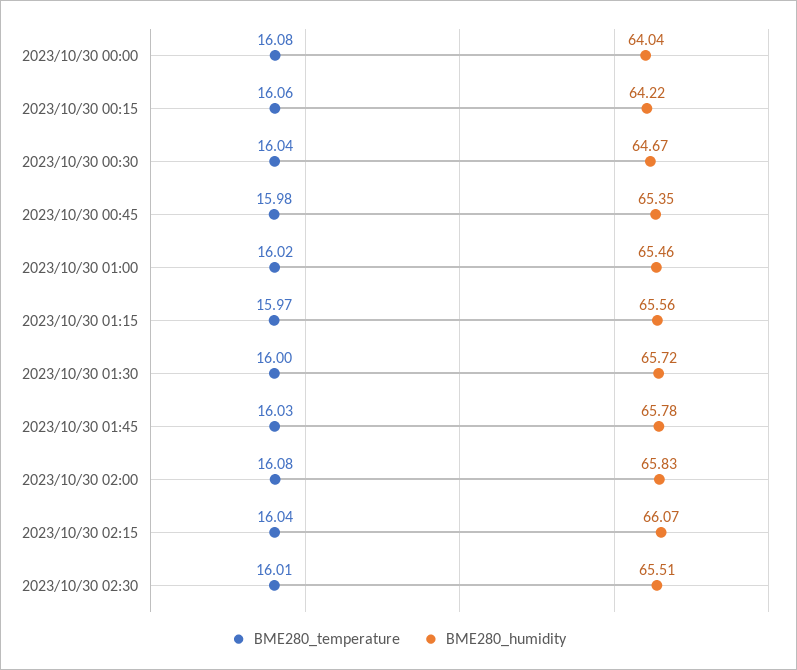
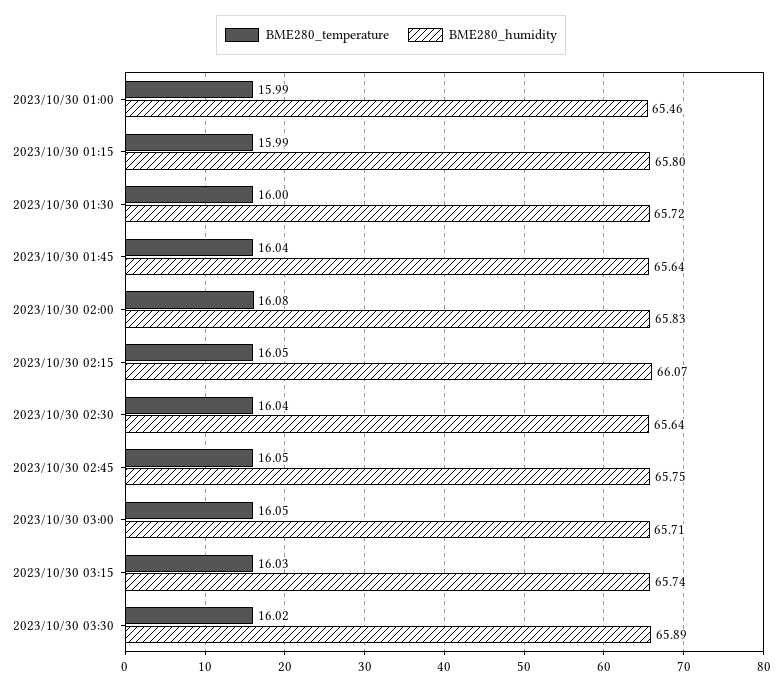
BME280_temperature, 2023/10/30 00:00: 16.08 -> none
BME280_humidity, 2023/10/30 00:00: 64.04 -> none
BME280_temperature, 2023/10/30 00:15: 16.06 -> none
BME280_humidity, 2023/10/30 00:15: 64.22 -> none
BME280_temperature, 2023/10/30 00:30: 16.04 -> none
BME280_humidity, 2023/10/30 00:30: 64.67 -> none
BME280_temperature, 2023/10/30 00:45: 15.98 -> none
BME280_humidity, 2023/10/30 00:45: 65.35 -> none
BME280_temperature, 2023/10/30 01:00: 16.02 -> 15.99
BME280_temperature, 2023/10/30 01:15: 15.97 -> 15.99
BME280_humidity, 2023/10/30 01:15: 65.56 -> 65.8
BME280_temperature, 2023/10/30 01:45: 16.03 -> 16.04
BME280_humidity, 2023/10/30 01:45: 65.78 -> 65.64
BME280_temperature, 2023/10/30 02:15: 16.04 -> 16.05
BME280_temperature, 2023/10/30 02:30: 16.01 -> 16.04
BME280_humidity, 2023/10/30 02:30: 65.51 -> 65.64
BME280_temperature, 2023/10/30 02:45: none -> 16.05
BME280_humidity, 2023/10/30 02:45: none -> 65.75
BME280_temperature, 2023/10/30 03:00: none -> 16.05
BME280_humidity, 2023/10/30 03:00: none -> 65.71
BME280_temperature, 2023/10/30 03:15: none -> 16.03
BME280_humidity, 2023/10/30 03:15: none -> 65.74
BME280_temperature, 2023/10/30 03:30: none -> 16.02
BME280_humidity, 2023/10/30 03:30: none -> 65.89

